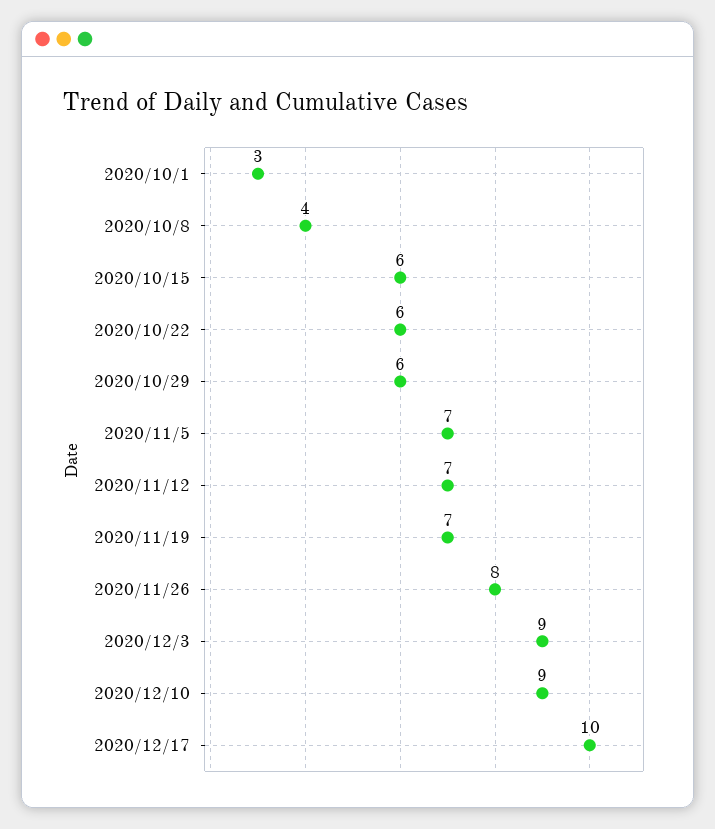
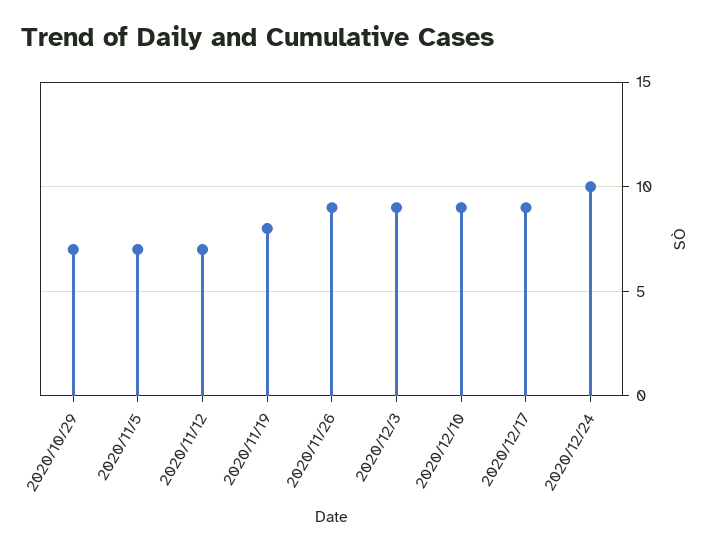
2020/10/1: 3 -> none
2020/10/8: 4 -> none
2020/10/15: 6 -> none
2020/10/22: 6 -> none
2020/10/29: 6 -> 7
2020/11/19: 7 -> 8
2020/11/26: 8 -> 9
2020/12/17: 10 -> 9
2020/12/24: none -> 10

